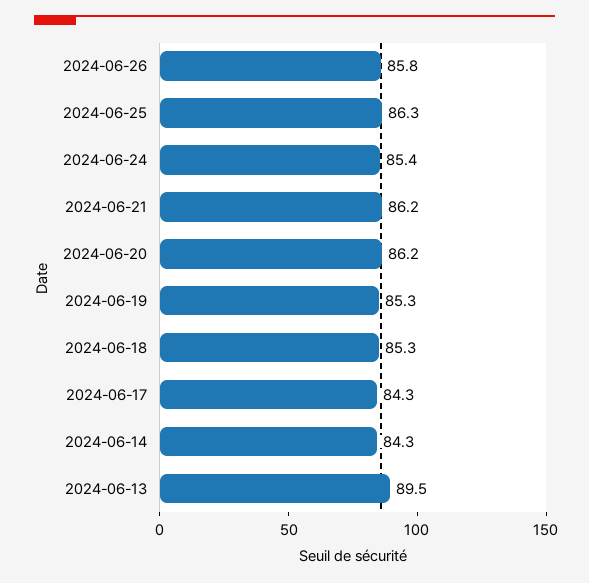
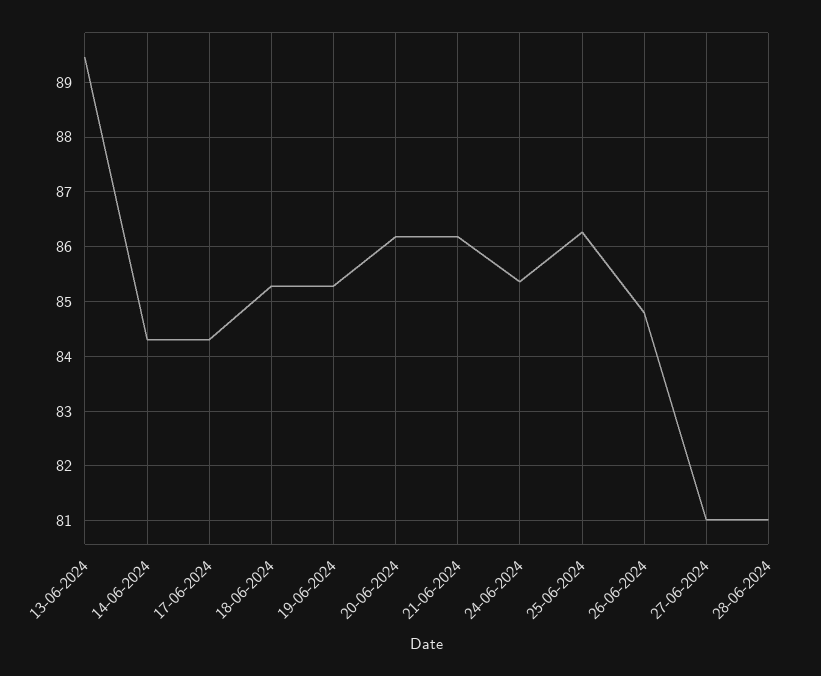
2024-06-26: 85.8 -> 84.8
27-06-2024: none -> 81
28-06-2024: none -> 81

